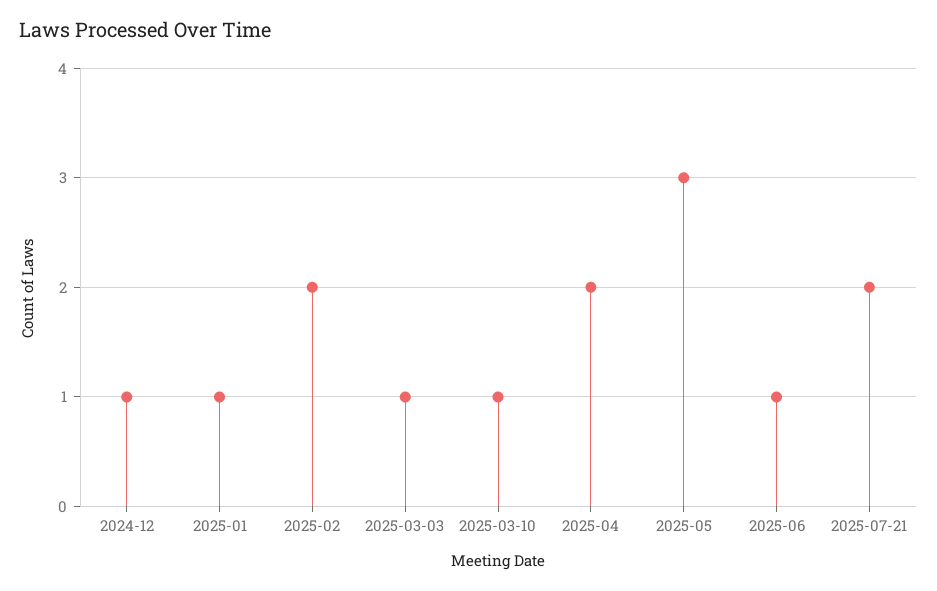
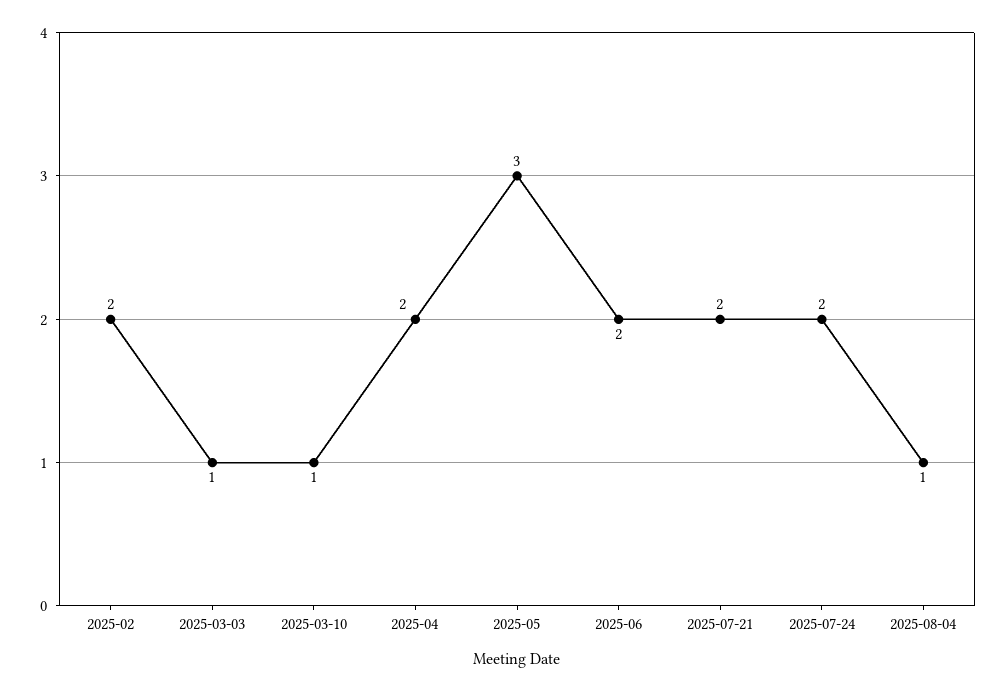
2024-12: 1 -> none
2025-01: 1 -> none
2025-06: 1 -> 2
2025-07-24: none -> 2
2025-08-04: none -> 1

